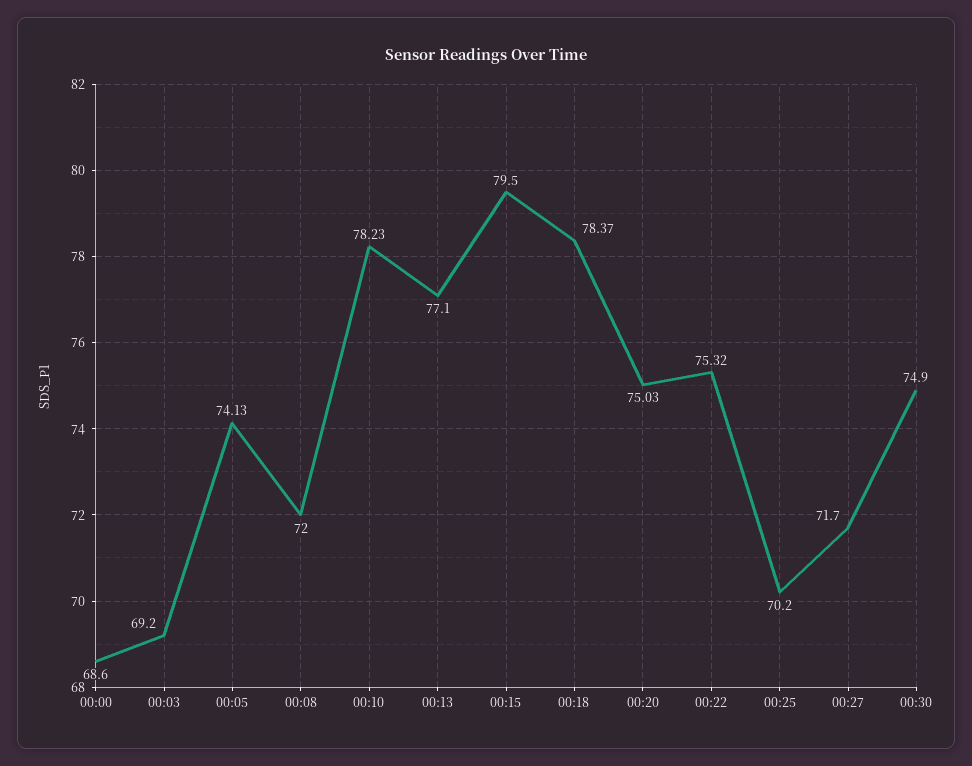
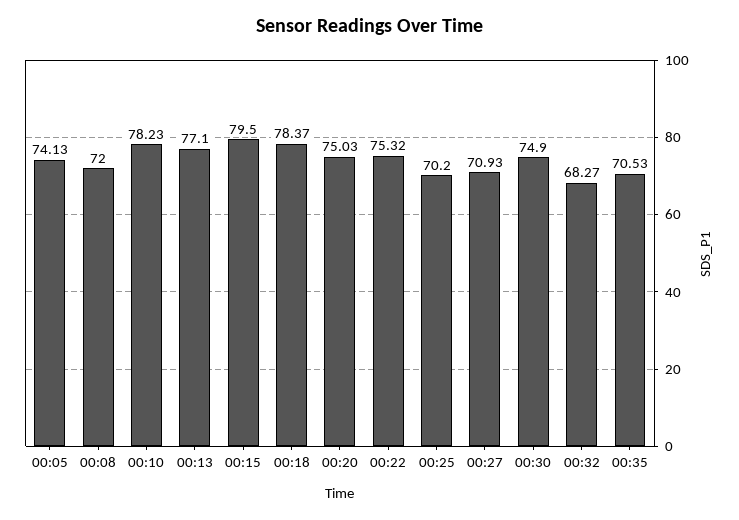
00:00: 68.6 -> none
00:03: 69.2 -> none
00:27: 71.7 -> 70.93
00:32: none -> 68.27
00:35: none -> 70.53

